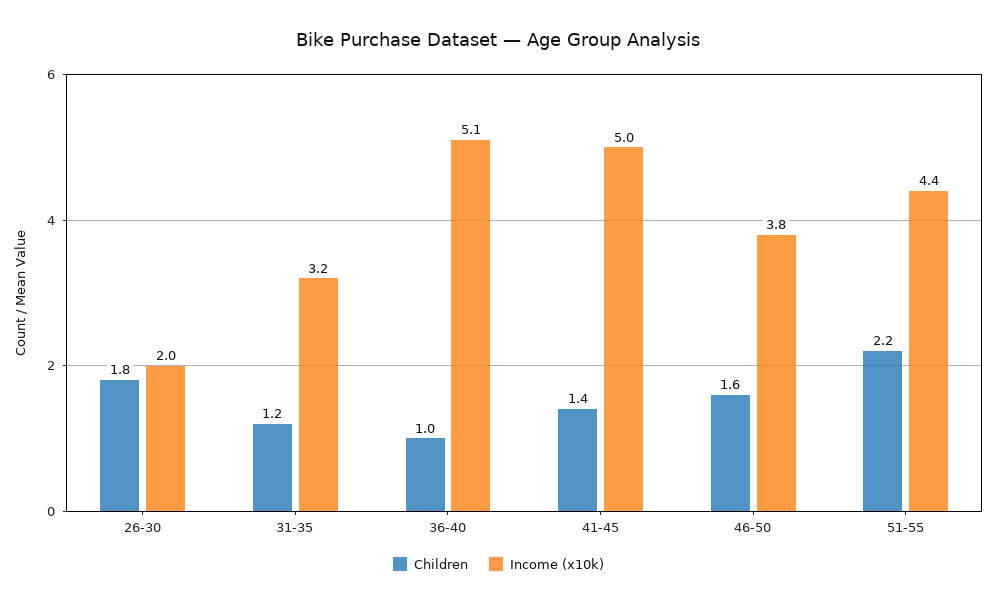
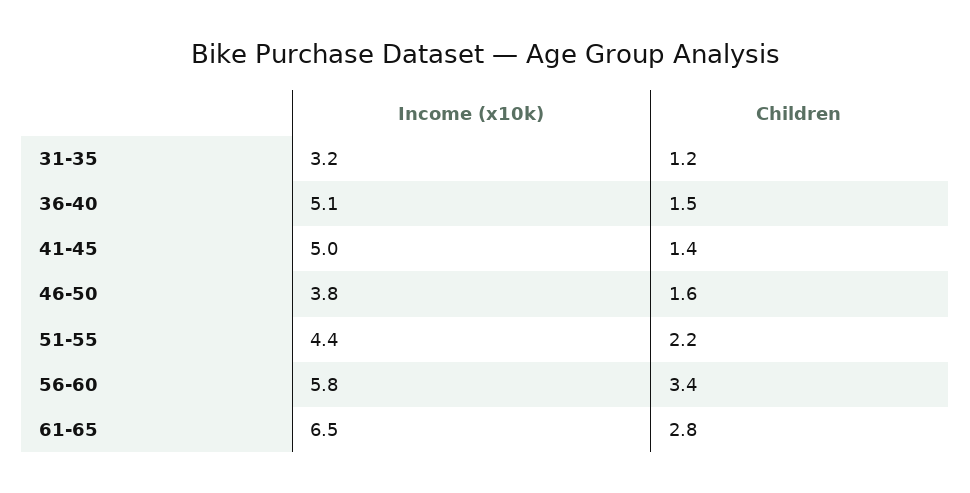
Children, 26-30: 1.8 -> none
Income (x10k), 26-30: 2 -> none
Children, 36-40: 1 -> 1.5
Income (x10k), 56-60: none -> 5.8
Children, 56-60: none -> 3.4
Income (x10k), 61-65: none -> 6.5
Children, 61-65: none -> 2.8

